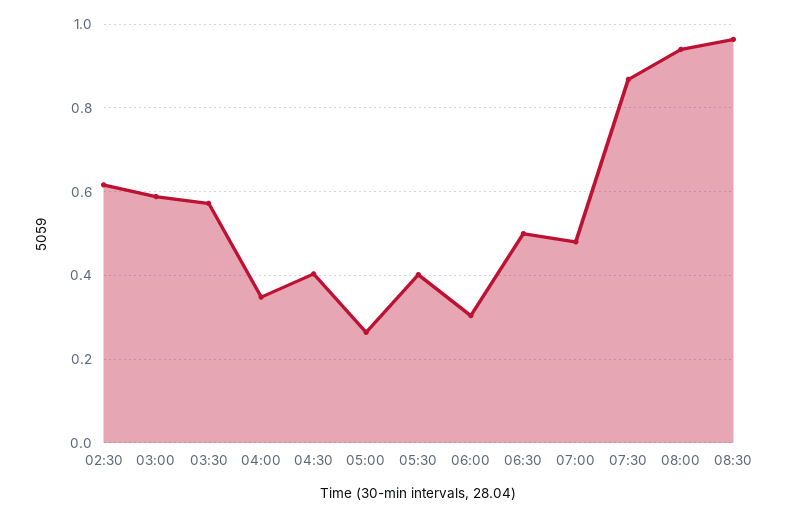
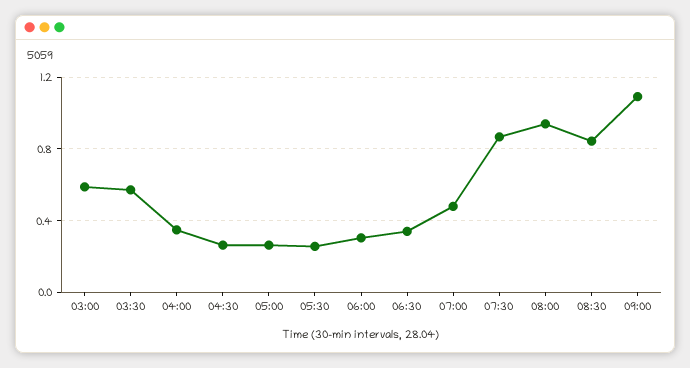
02:30: 0.62 -> none
04:30: 0.4 -> 0.25
05:30: 0.4 -> 0.25
06:30: 0.5 -> 0.35
08:30: 0.96 -> 0.85
09:00: none -> 1.1

